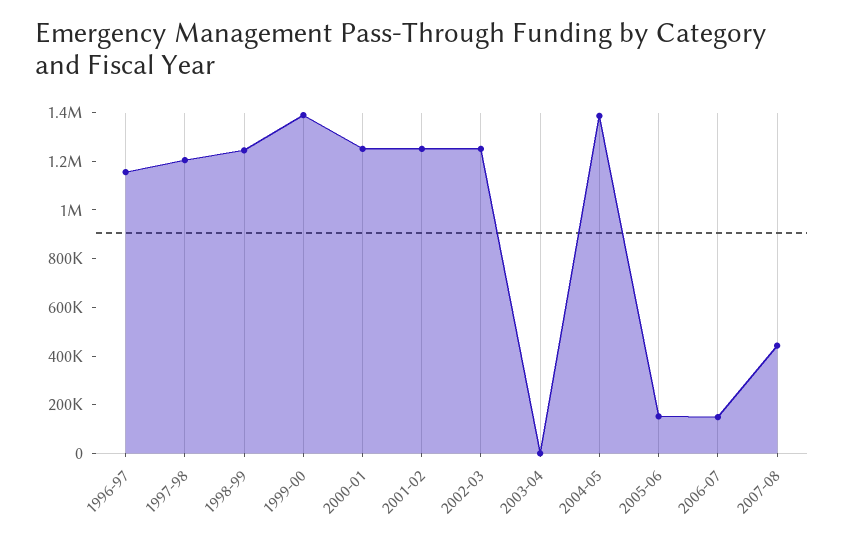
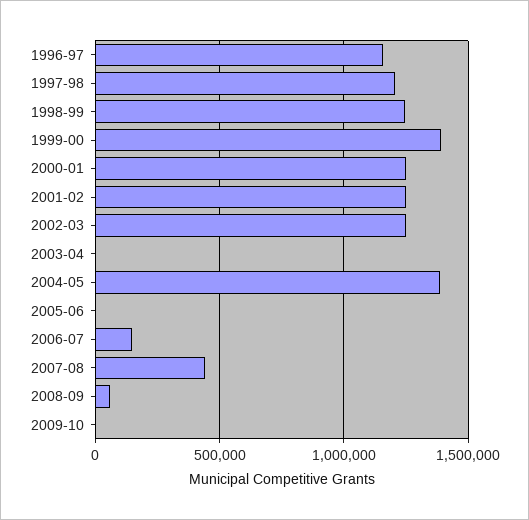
2005-06: 150000 -> 0
2008-09: none -> 50000
2009-10: none -> 0

